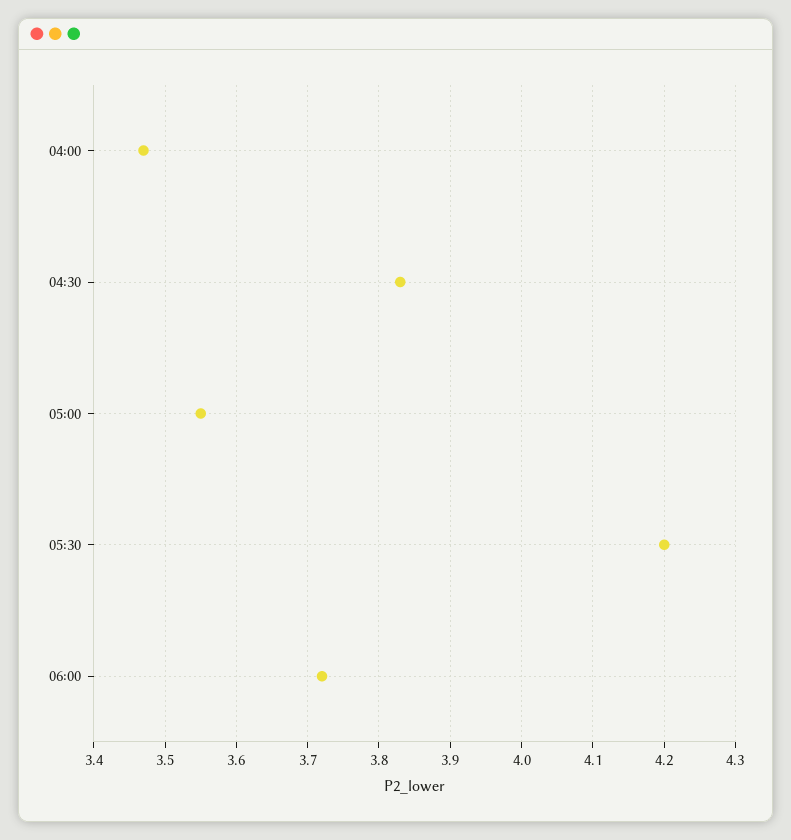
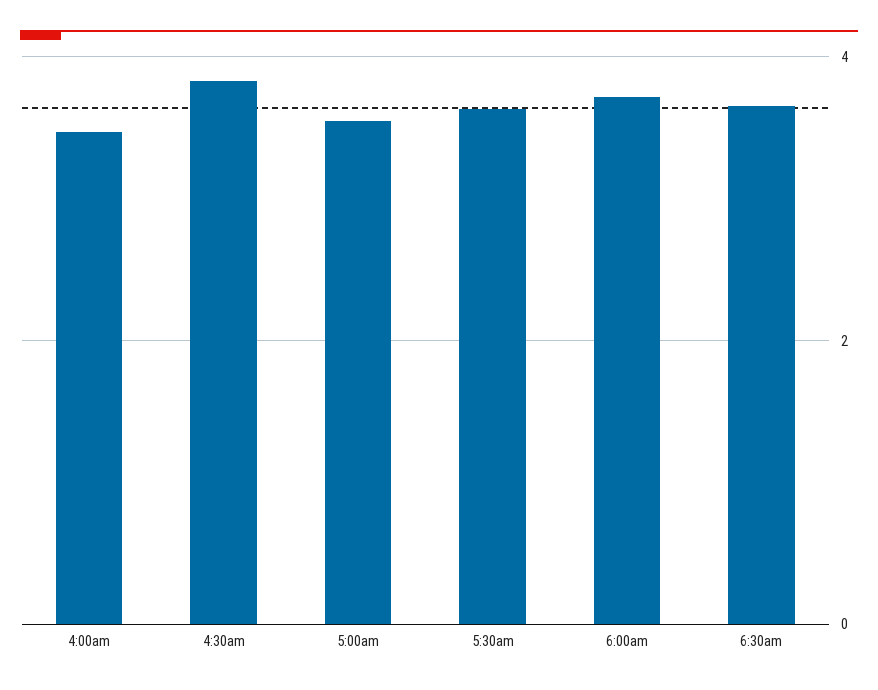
05:30: 4.2 -> 3.6
6:30am: none -> 3.6

